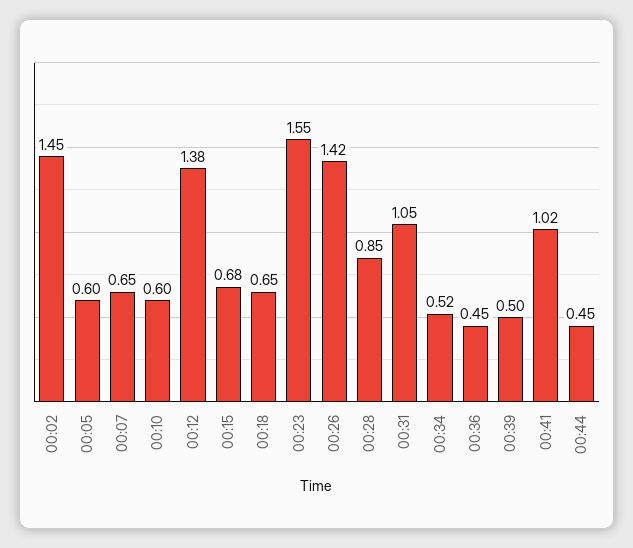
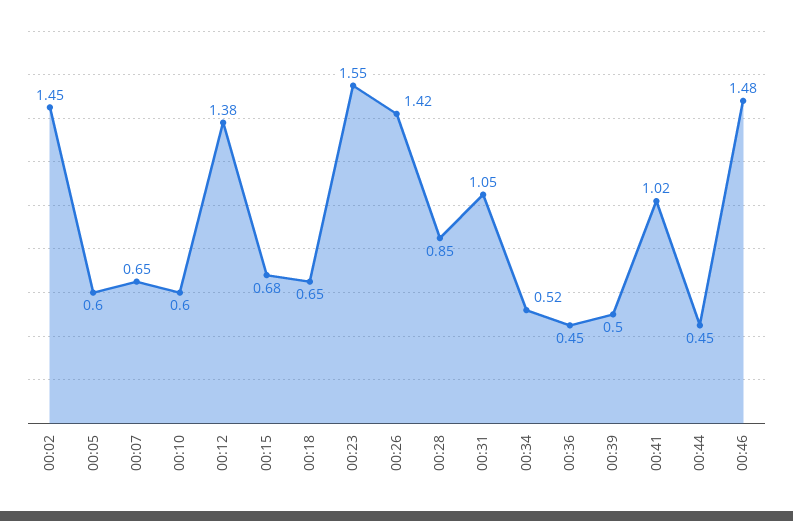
00:46: none -> 1.48

